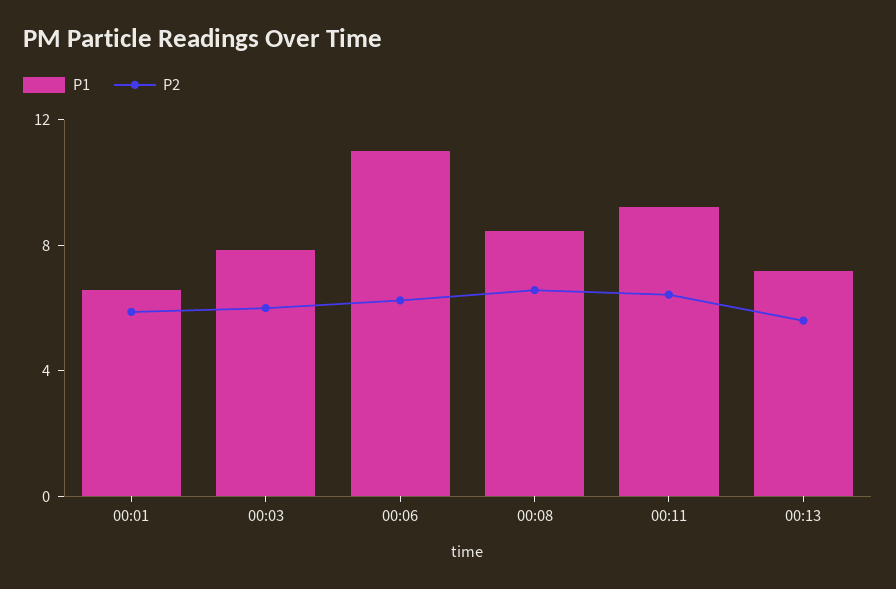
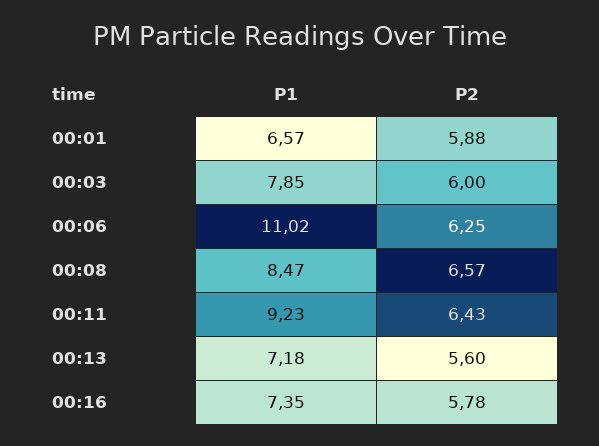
P1, 00:16: none -> 7.35
P2, 00:16: none -> 5.78

